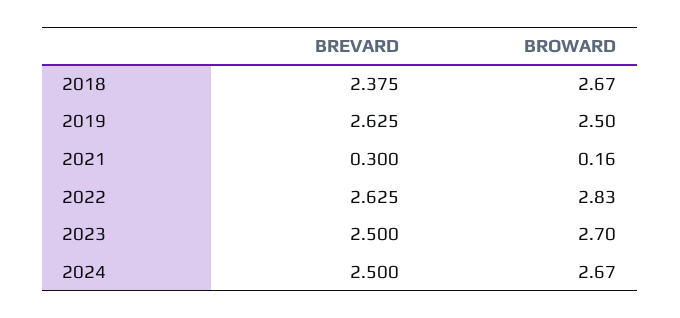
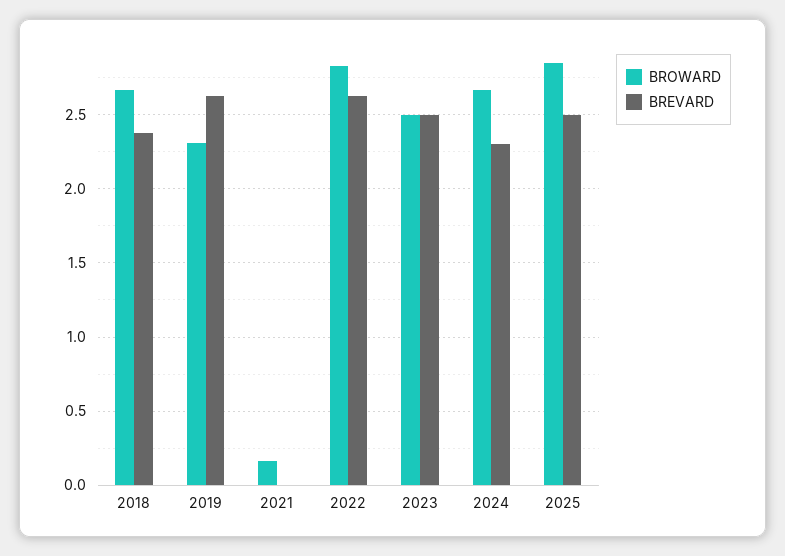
BROWARD, 2019: 2.5 -> 2.3
BREVARD, 2021: 0.3 -> 0
BROWARD, 2023: 2.7 -> 2.5
BREVARD, 2024: 2.5 -> 2.3
BROWARD, 2025: none -> 2.85
BREVARD, 2025: none -> 2.5

